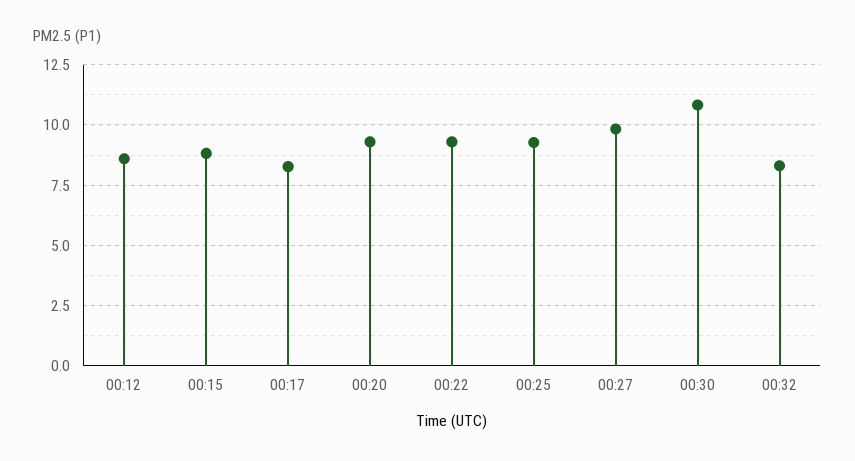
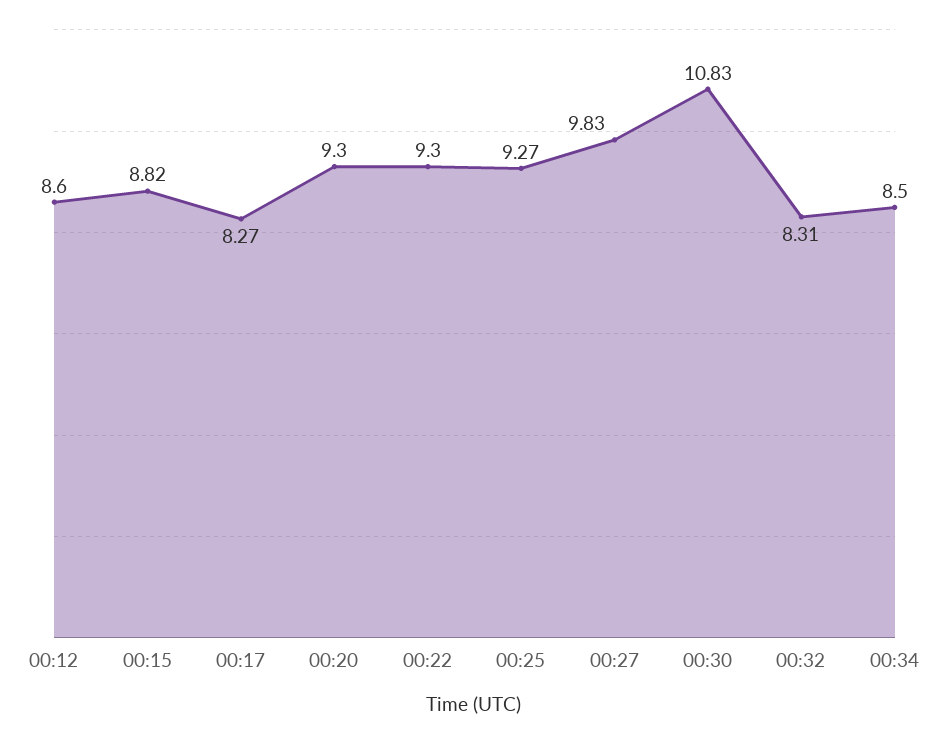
00:34: none -> 8.5

